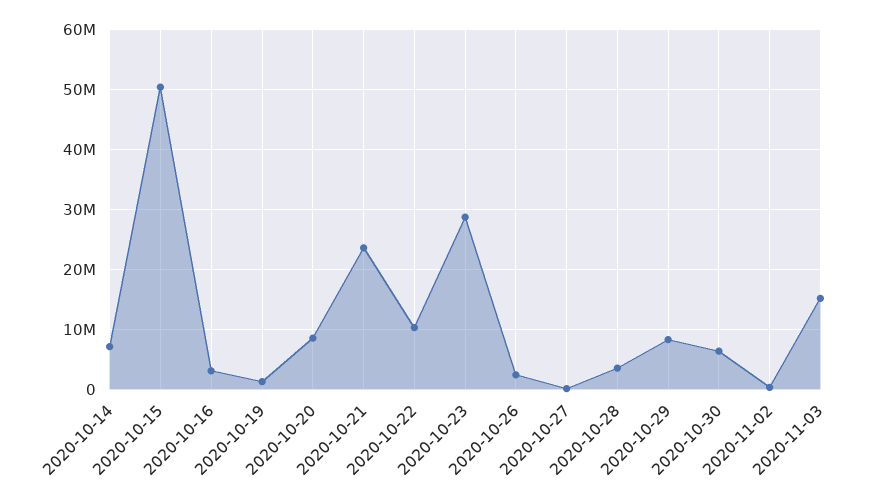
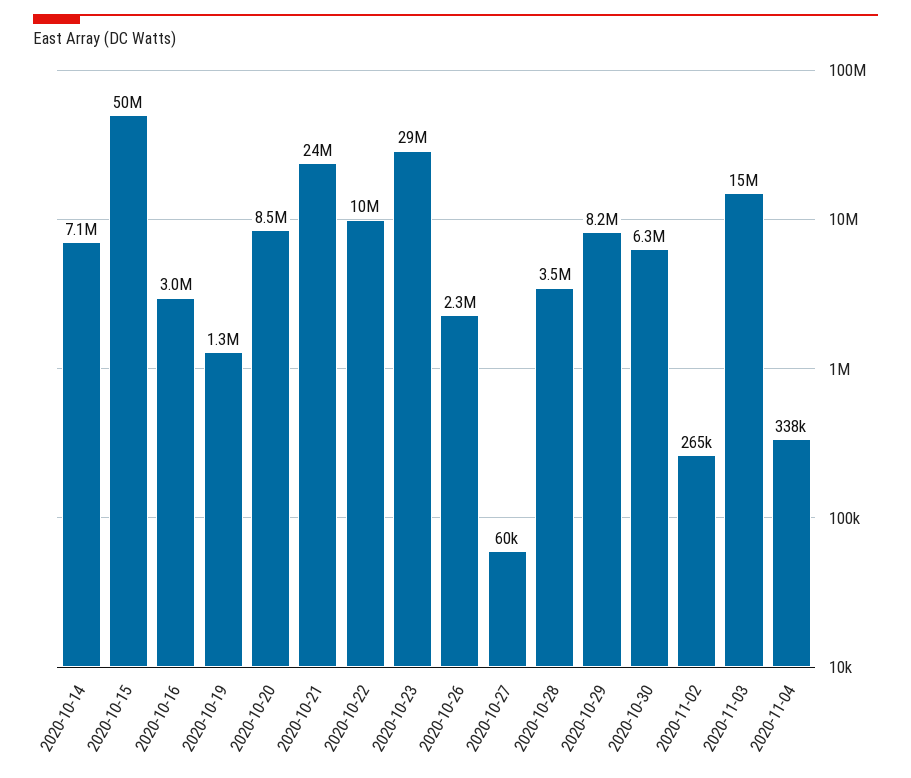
2020-11-04: none -> 338000

